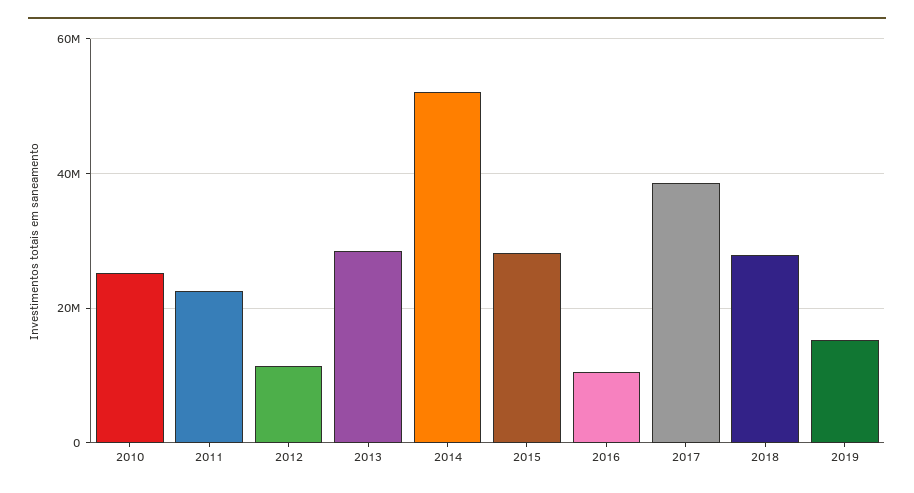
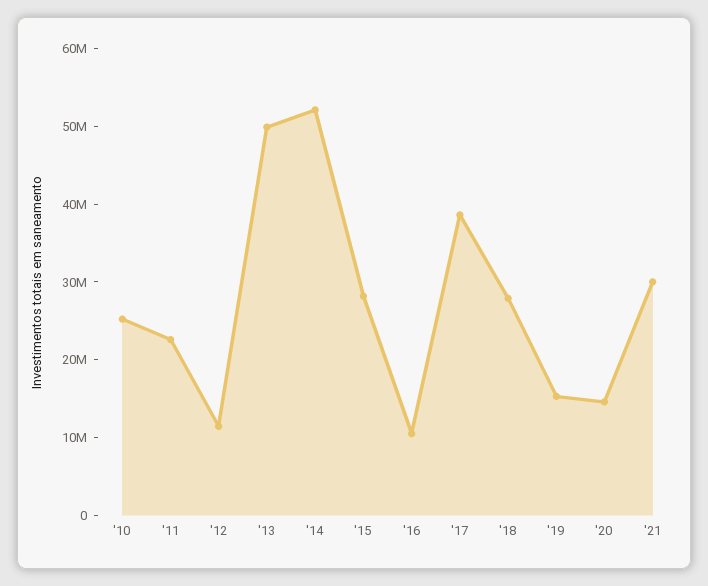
2013: 28000000 -> 50000000
'20: none -> 14000000
'21: none -> 30000000

